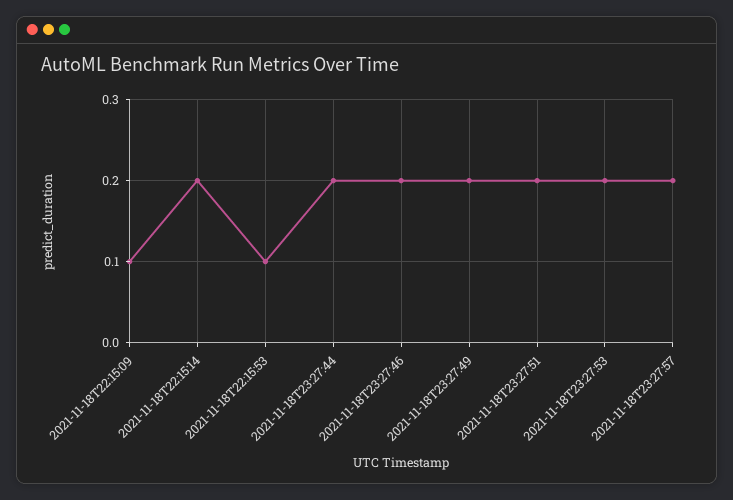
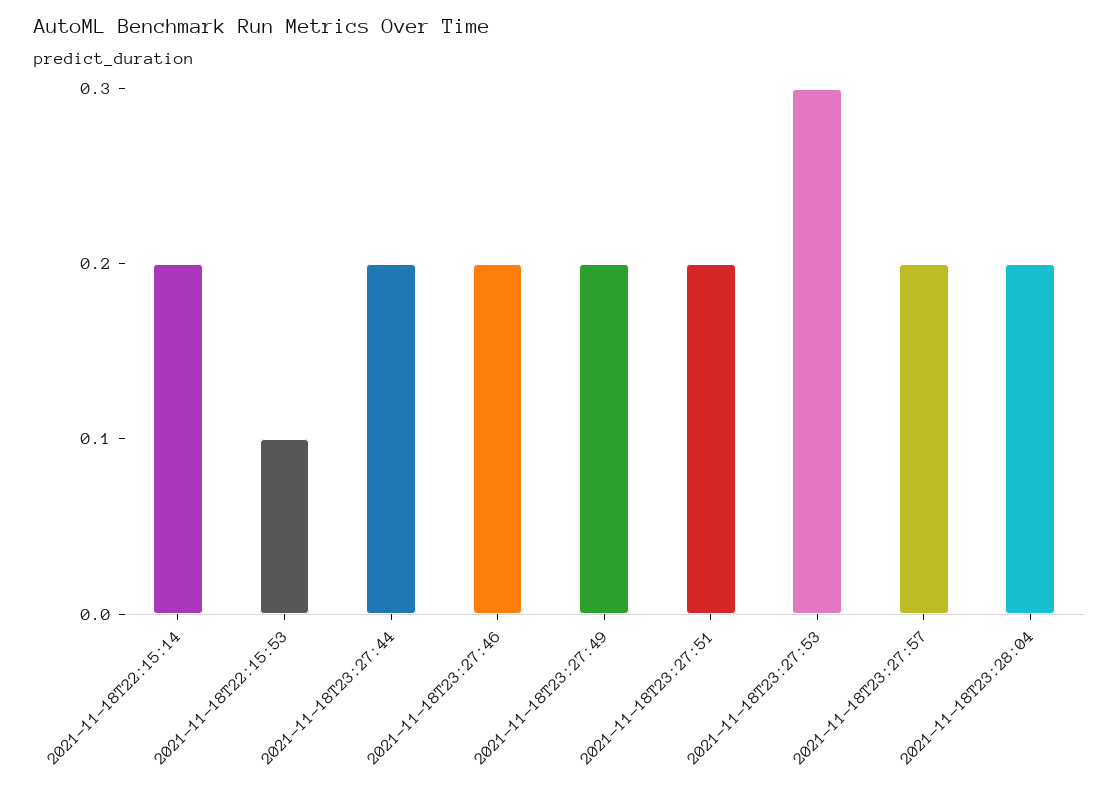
2021-11-18T22:15:09: 0.1 -> none
2021-11-18T23:27:53: 0.2 -> 0.3
2021-11-18T23:28:04: none -> 0.2

